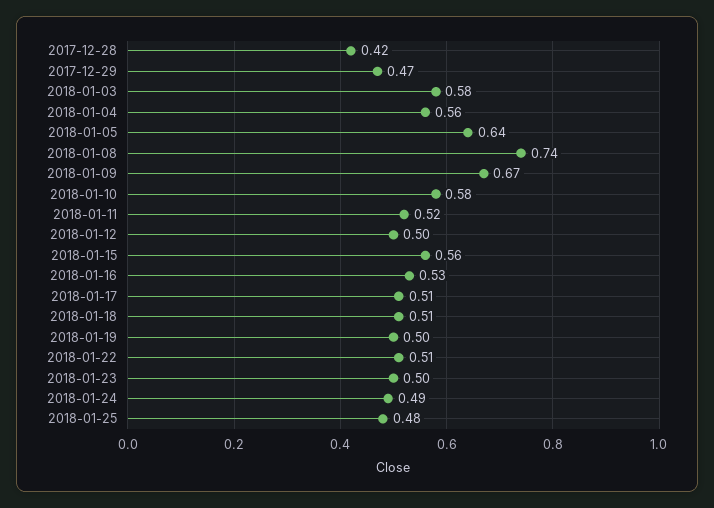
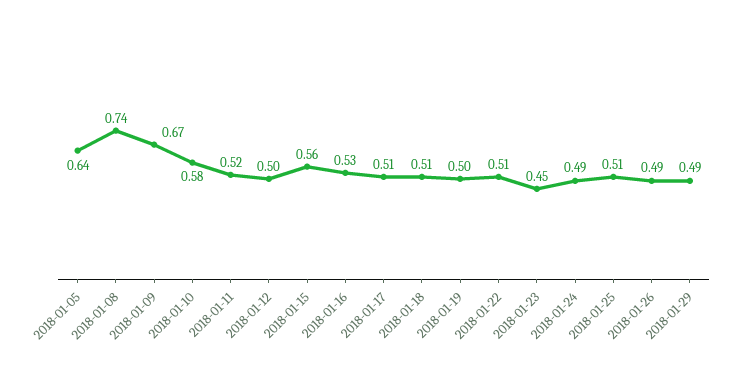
2017-12-28: 0.42 -> none
2017-12-29: 0.47 -> none
2018-01-03: 0.58 -> none
2018-01-04: 0.56 -> none
2018-01-23: 0.5 -> 0.45
2018-01-25: 0.48 -> 0.51
2018-01-26: none -> 0.49
2018-01-29: none -> 0.49

